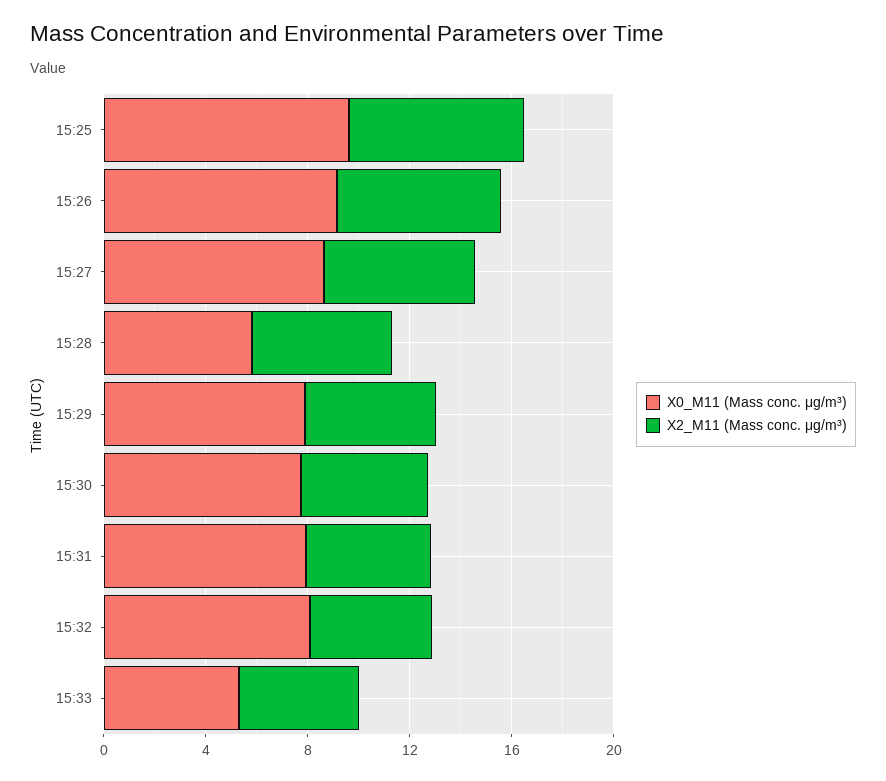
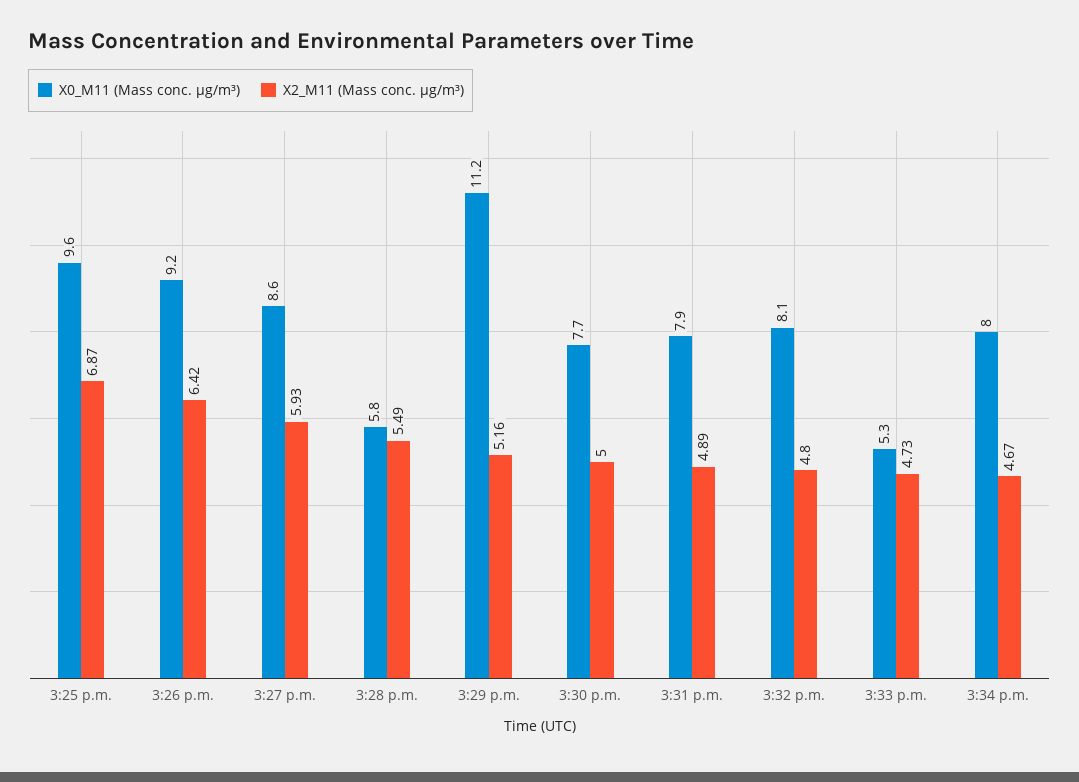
X0_M11 (Mass conc. μg/m³), 15:29: 8 -> 11.2
X0_M11 (Mass conc. μg/m³), 3:34 p.m.: none -> 8
X2_M11 (Mass conc. μg/m³), 3:34 p.m.: none -> 4.67

